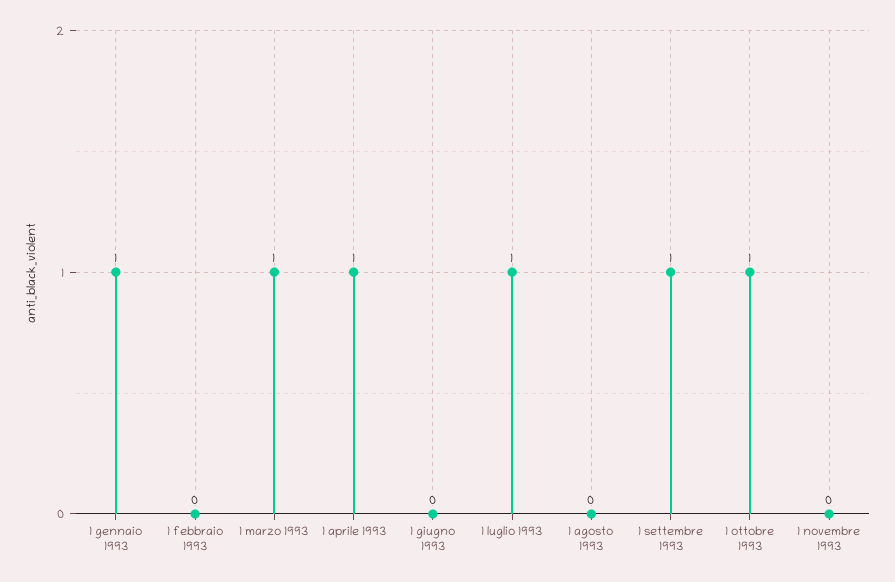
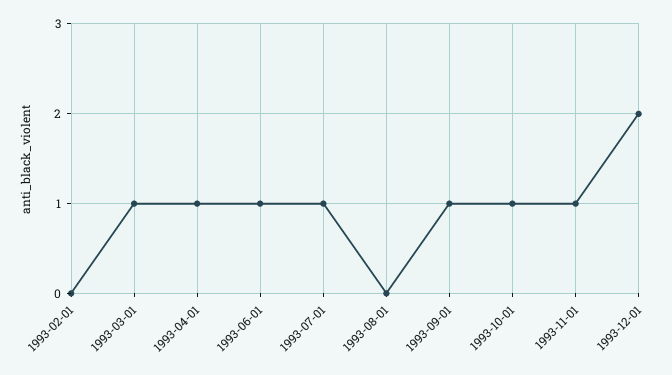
1 gennaio 1993: 1 -> none
1 giugno 1993: 0 -> 1
1 novembre 1993: 0 -> 1
1993-12-01: none -> 2

